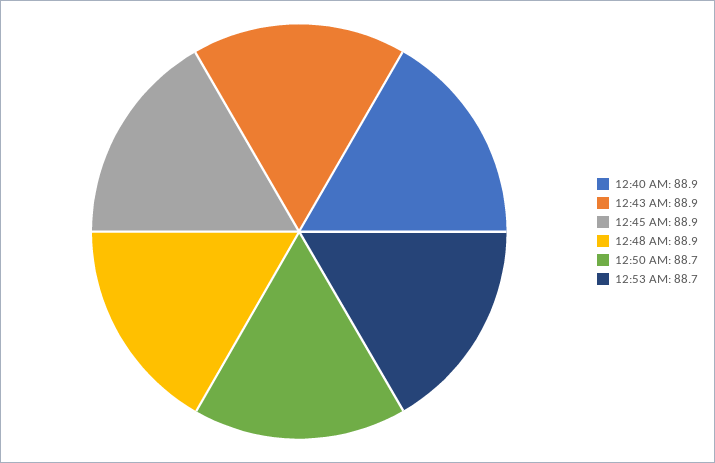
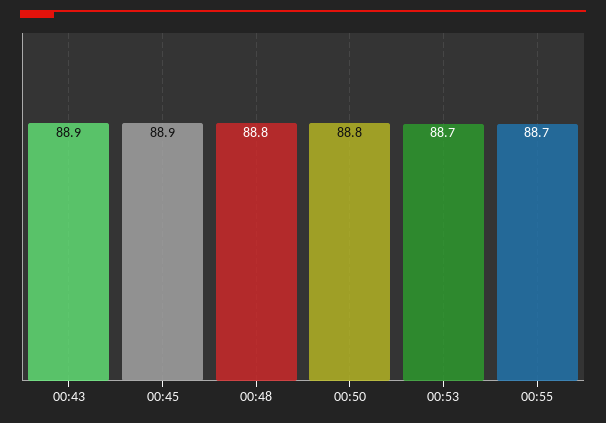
12:40 AM: 88.9 -> none
12:48 AM: 88.9 -> 88.8
12:50 AM: 88.7 -> 88.8
00:55: none -> 88.7

